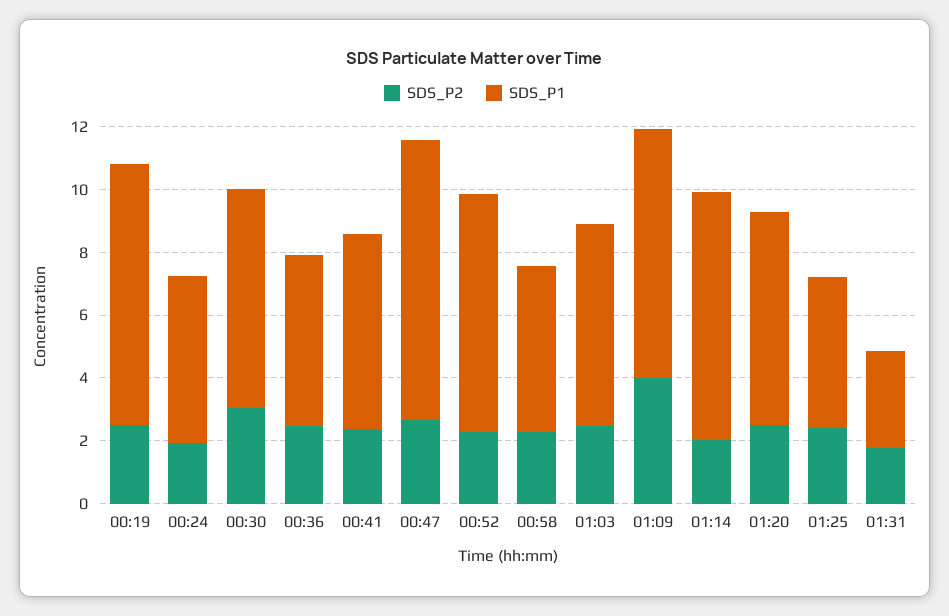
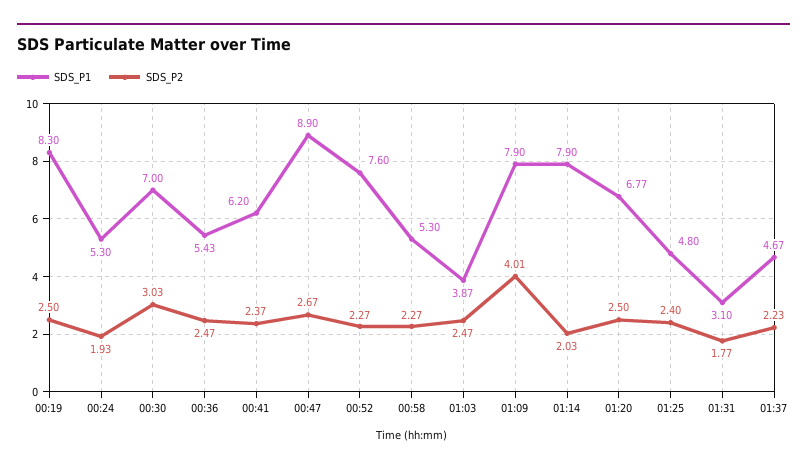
SDS_P1, 01:03: 6.5 -> 3.87
SDS_P1, 01:37: none -> 4.67
SDS_P2, 01:37: none -> 2.23

